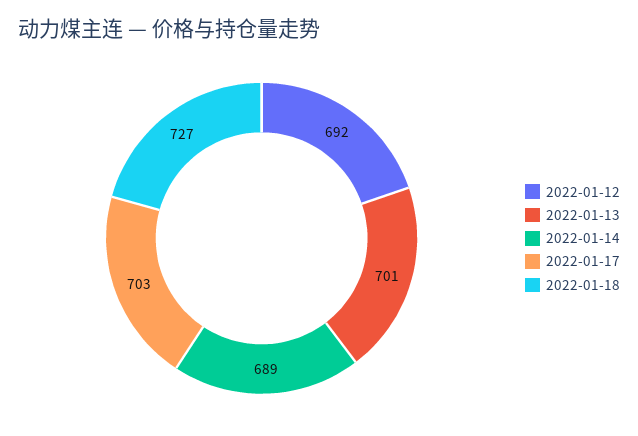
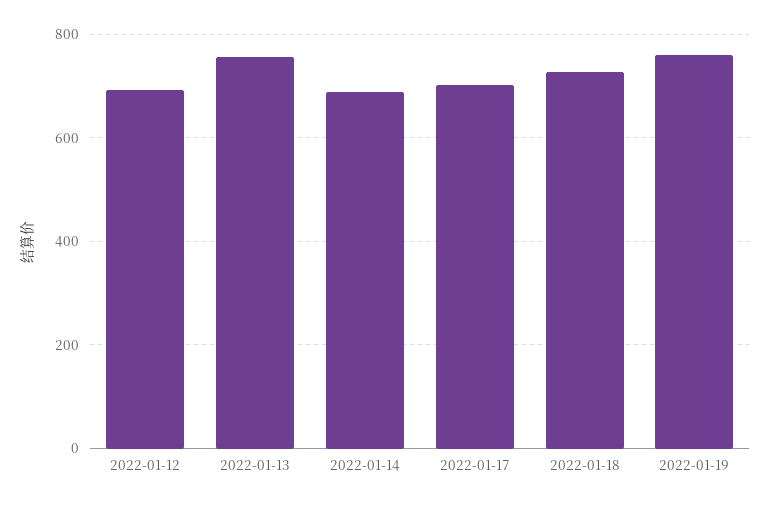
2022-01-13: 701 -> 760
2022-01-19: none -> 760

